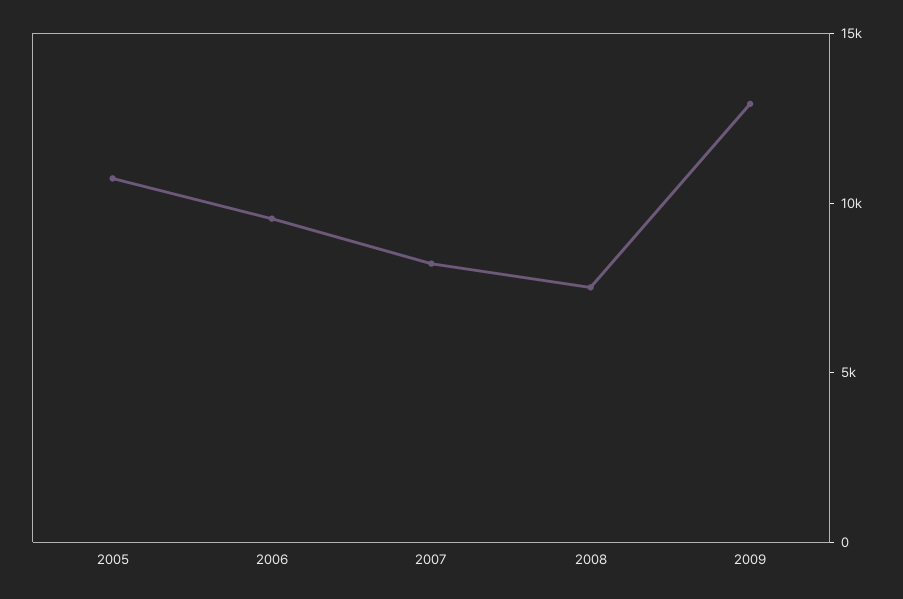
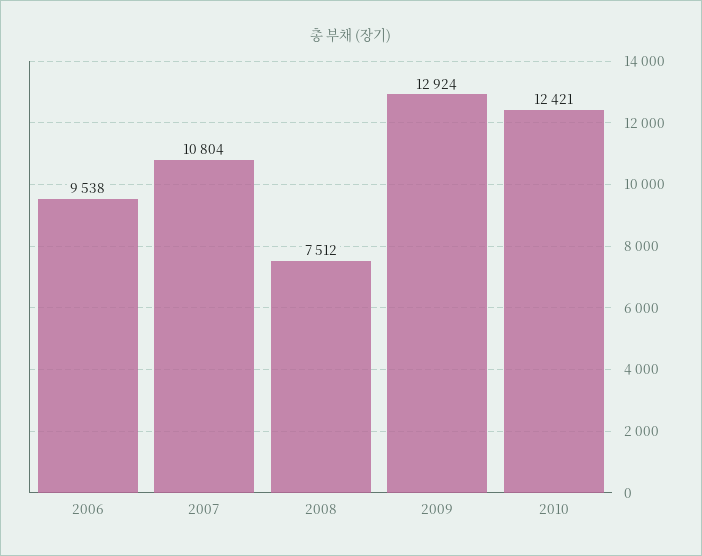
2005: 11000 -> none
2007: 8000 -> 10804
2010: none -> 12421

